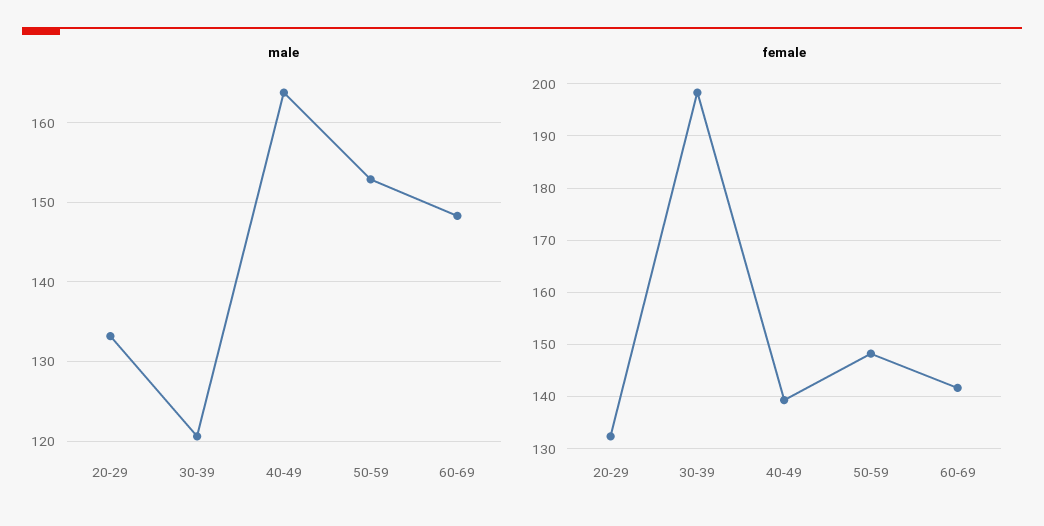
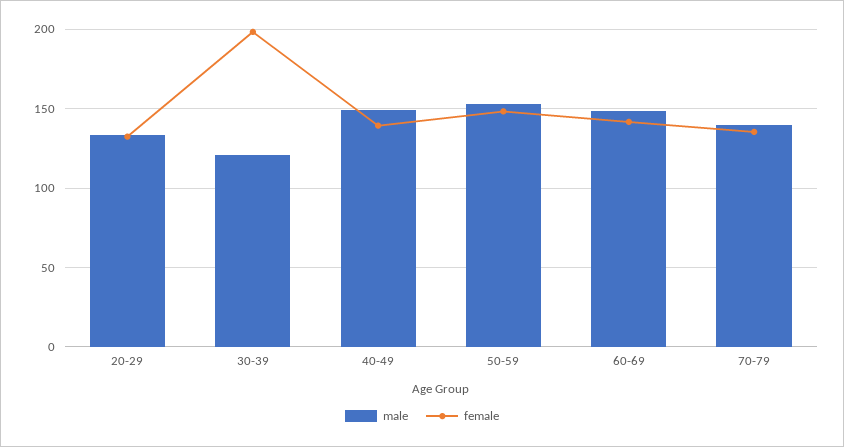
male, 40-49: 164 -> 150
male, 70-79: none -> 140
female, 70-79: none -> 135

